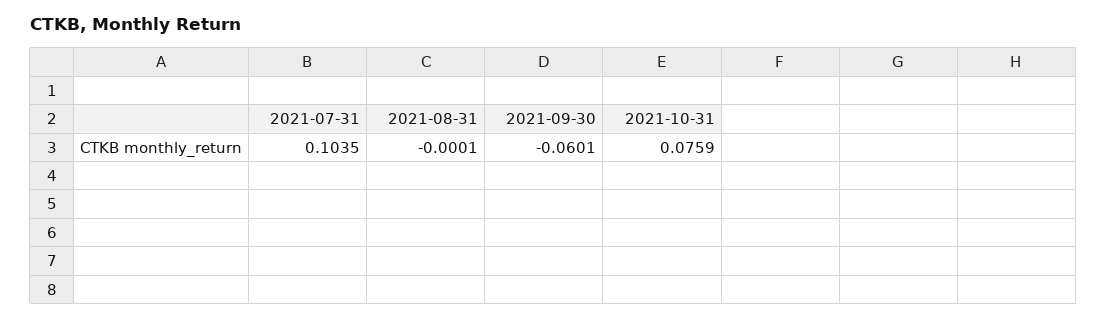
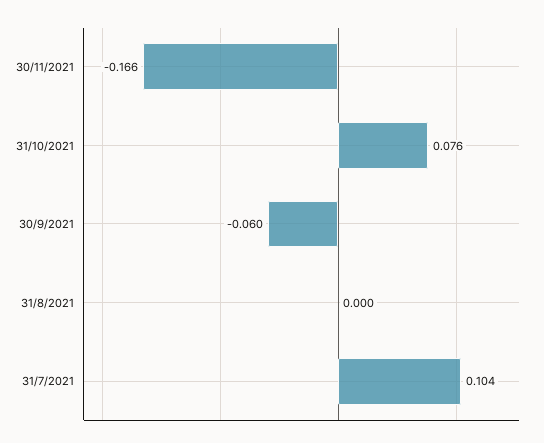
30/11/2021: none -> -0.166

